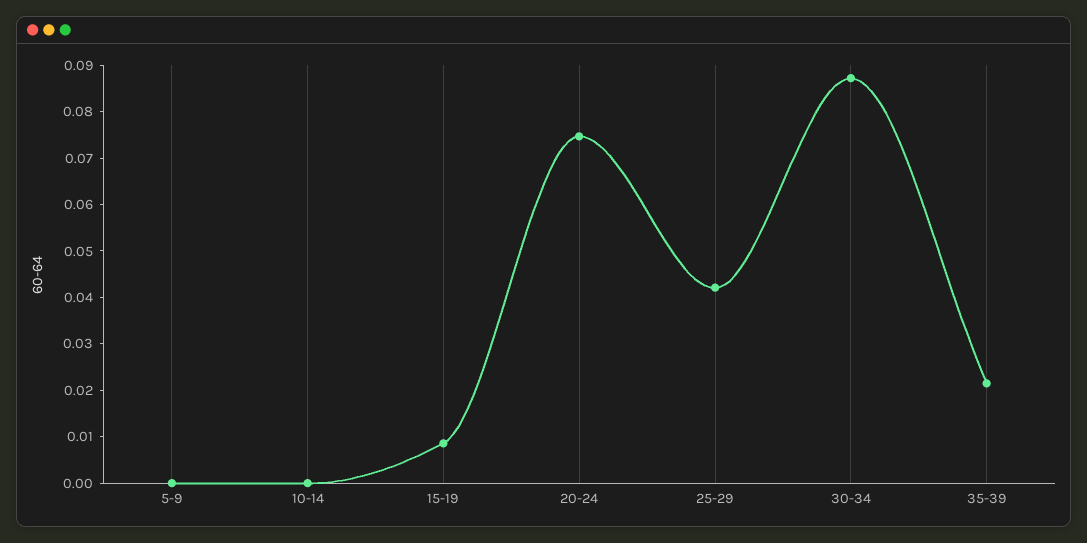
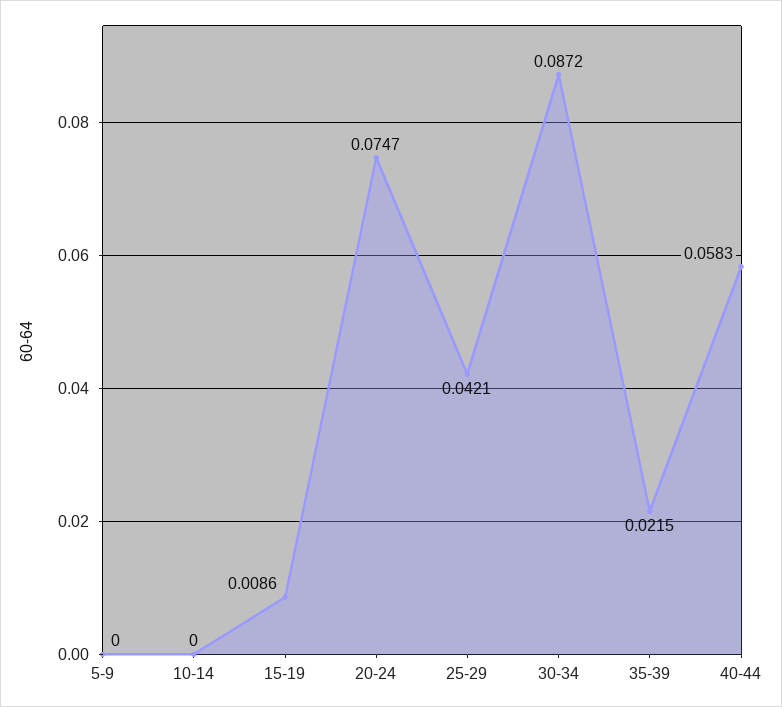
40-44: none -> 0.0583

